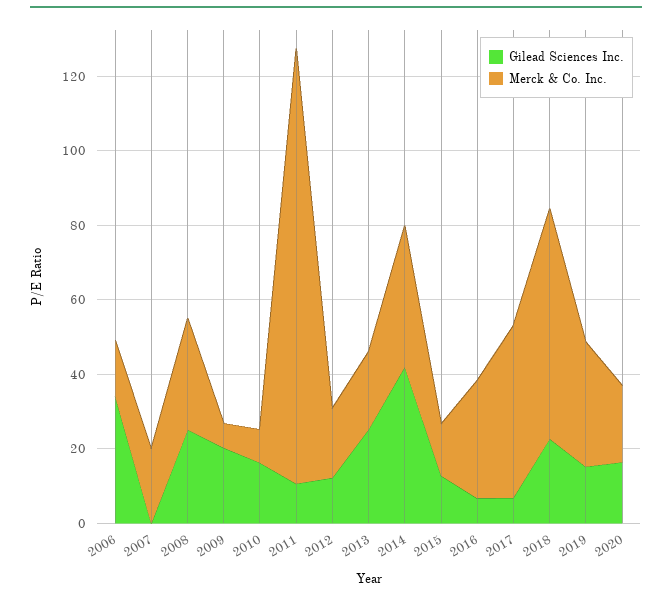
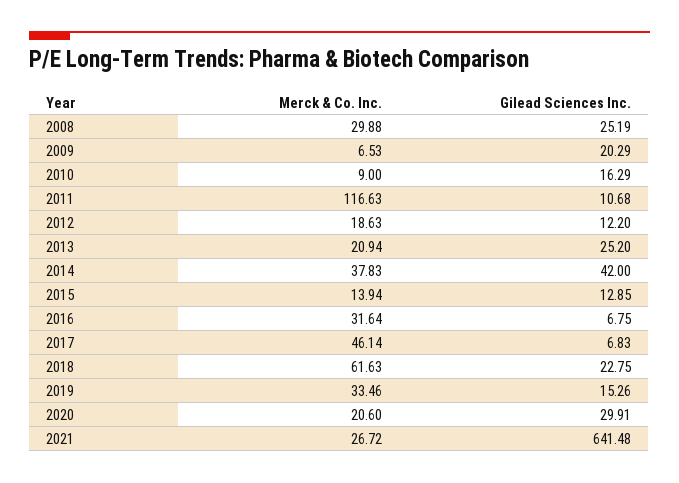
Gilead Sciences Inc., 2006: 35 -> none
Merck & Co. Inc., 2006: 15 -> none
Gilead Sciences Inc., 2007: 0 -> none
Merck & Co. Inc., 2007: 20 -> none
Gilead Sciences Inc., 2020: 15 -> 29.91
Merck & Co. Inc., 2021: none -> 26.72
Gilead Sciences Inc., 2021: none -> 641.48

